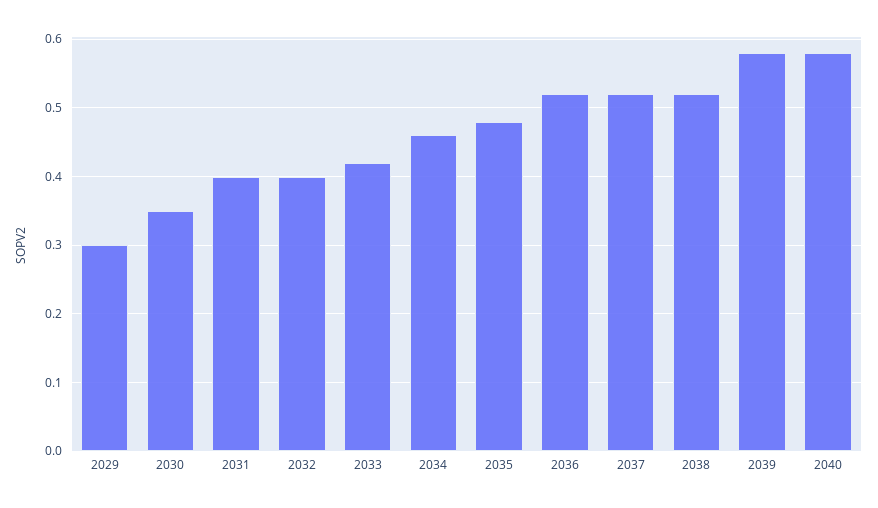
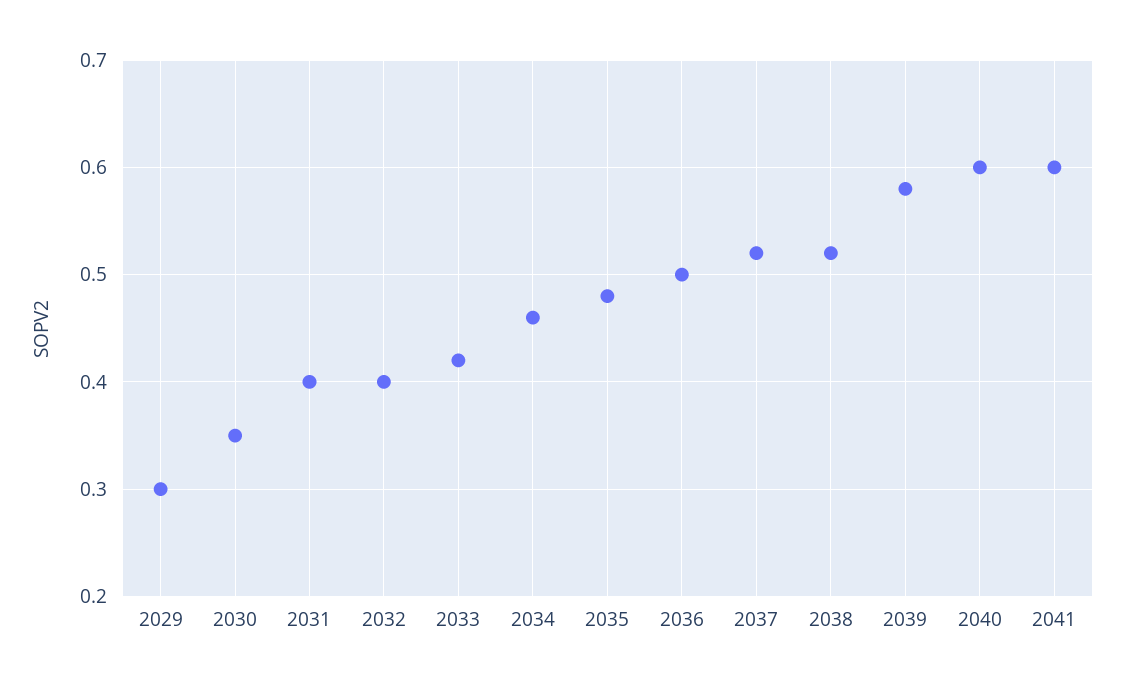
2036: 0.52 -> 0.5
2040: 0.58 -> 0.6
2041: none -> 0.6

